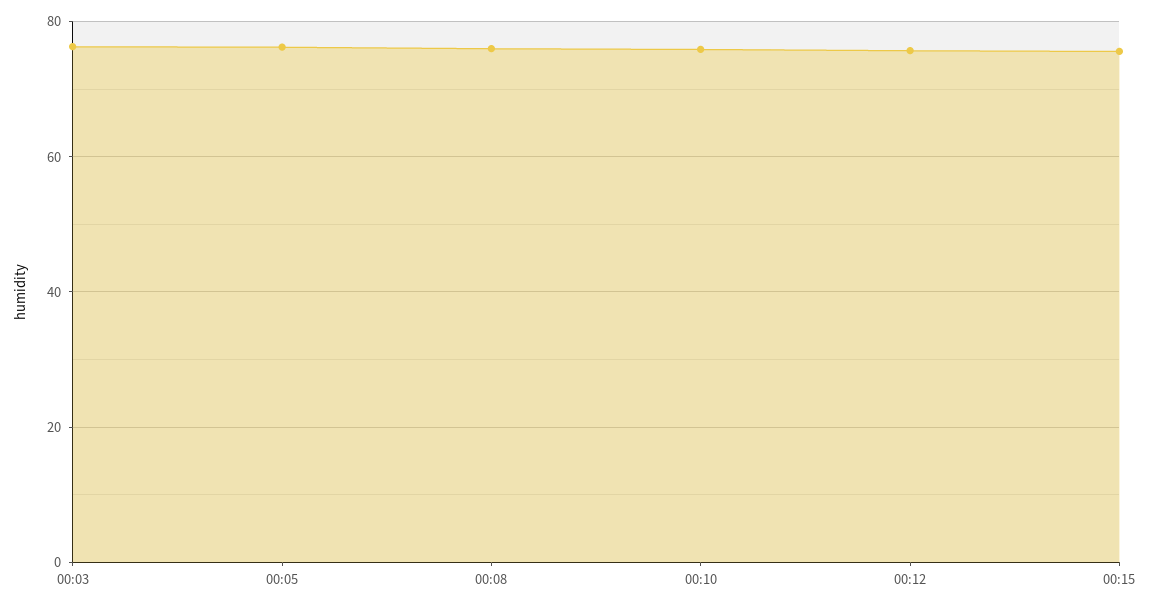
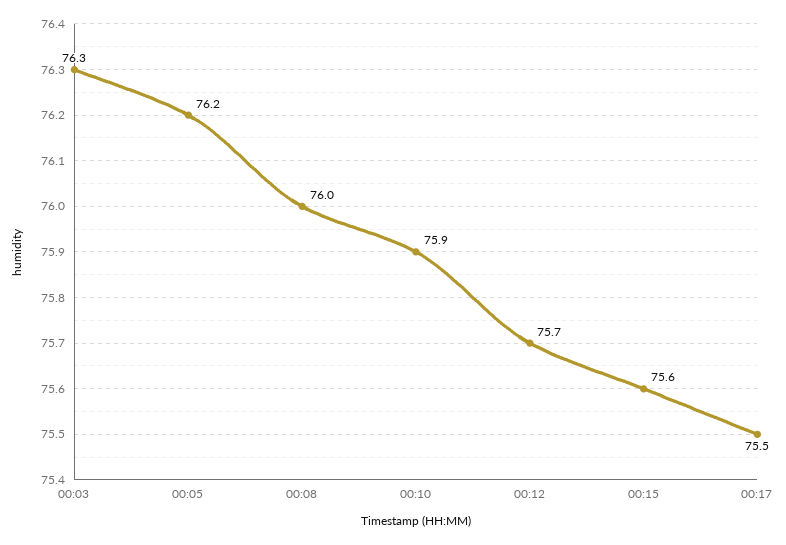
00:17: none -> 75.5

